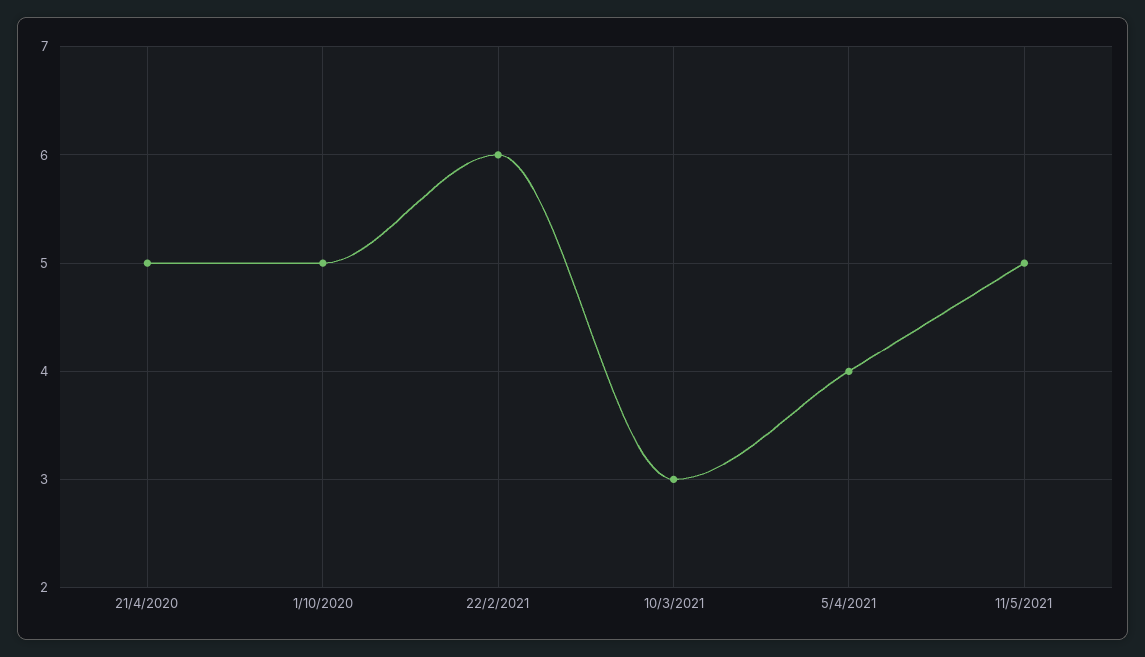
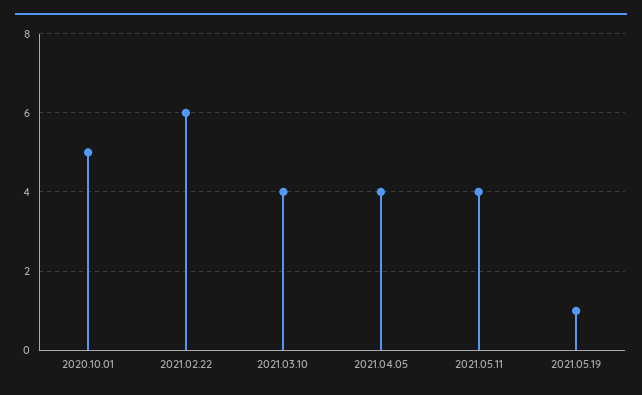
21/4/2020: 5 -> none
10/3/2021: 3 -> 4
11/5/2021: 5 -> 4
2021.05.19: none -> 1

